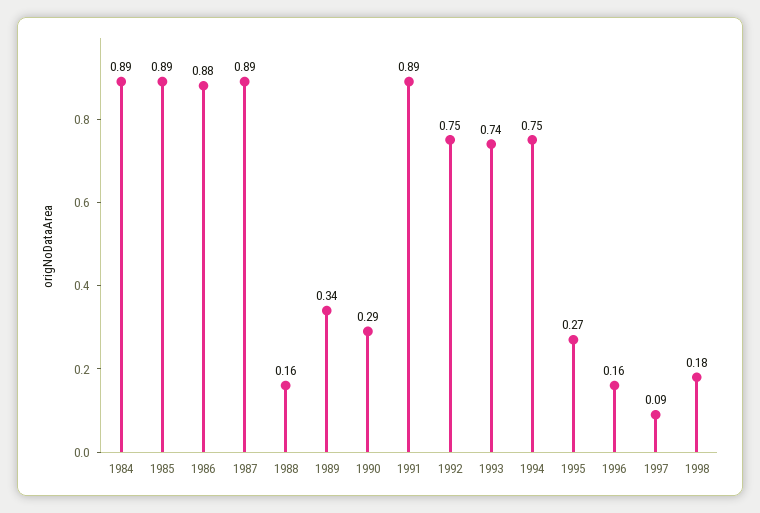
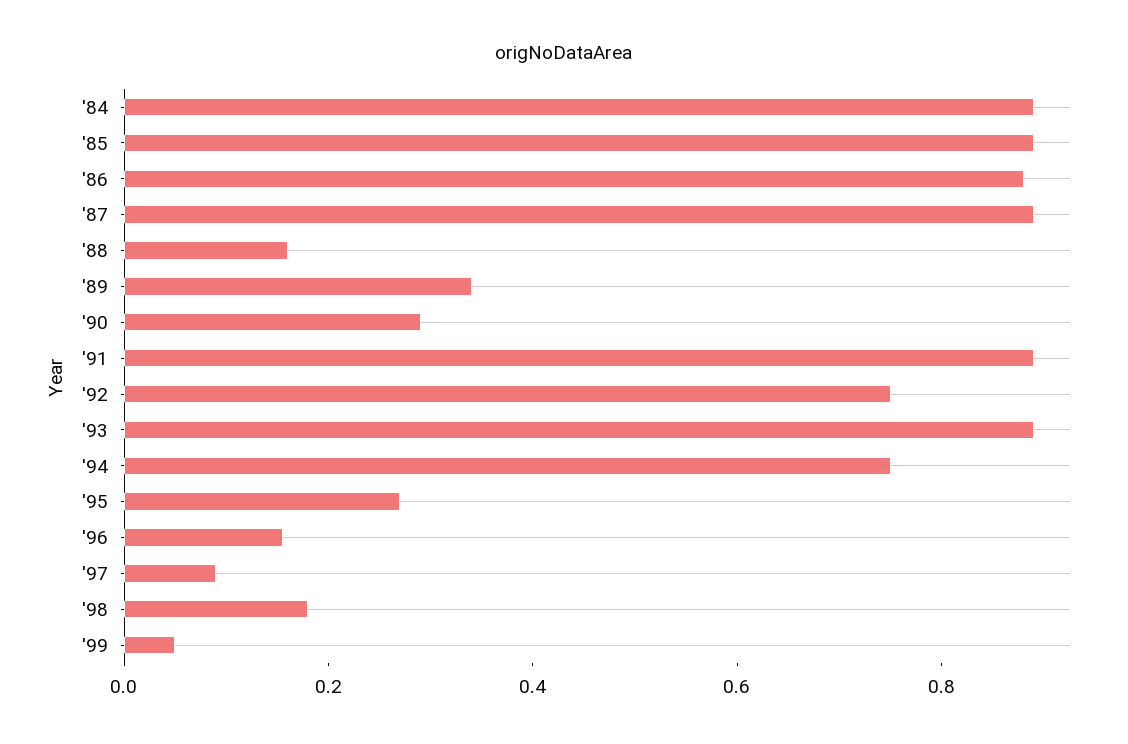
1993: 0.74 -> 0.9
'99: none -> 0.05

